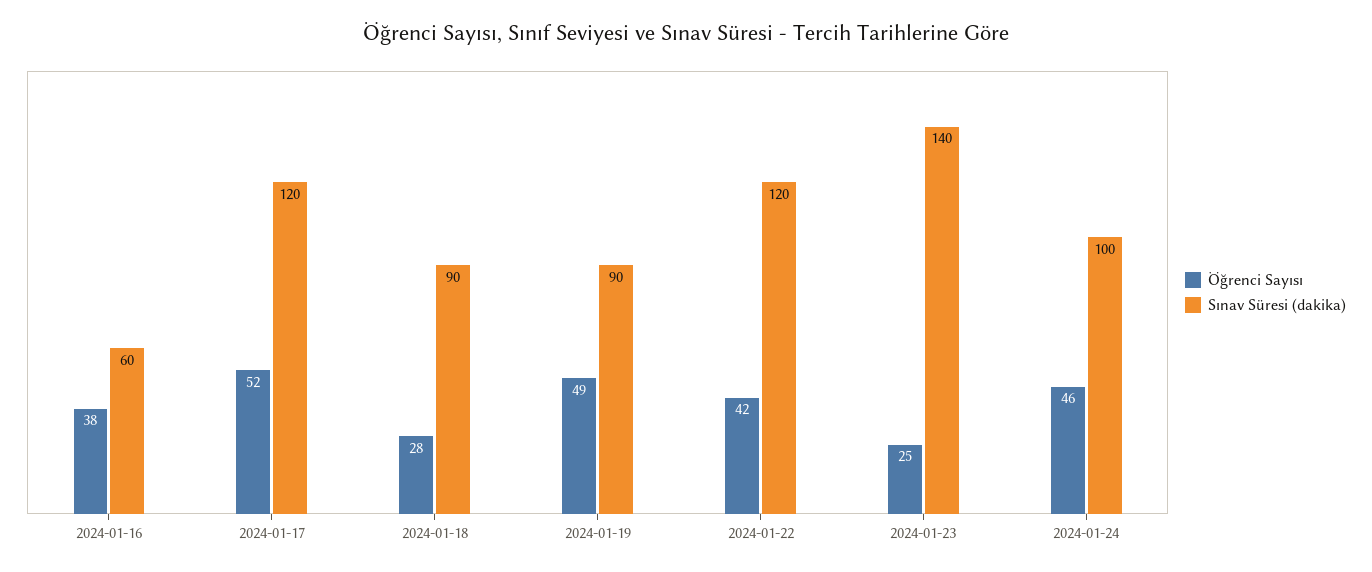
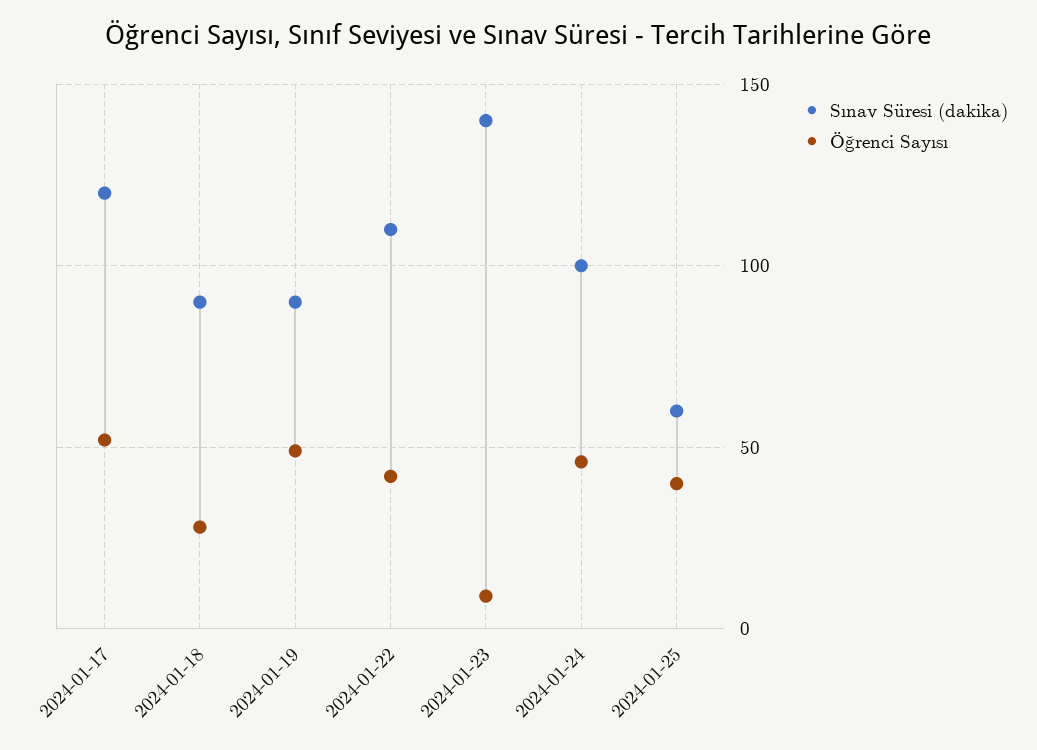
Öğrenci Sayısı, 2024-01-16: 38 -> none
Sınav Süresi (dakika), 2024-01-16: 60 -> none
Sınav Süresi (dakika), 2024-01-22: 120 -> 110
Öğrenci Sayısı, 2024-01-23: 25 -> 10
Sınav Süresi (dakika), 2024-01-25: none -> 60
Öğrenci Sayısı, 2024-01-25: none -> 40

